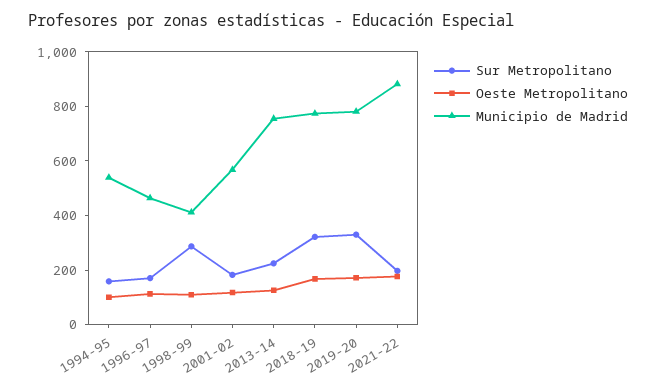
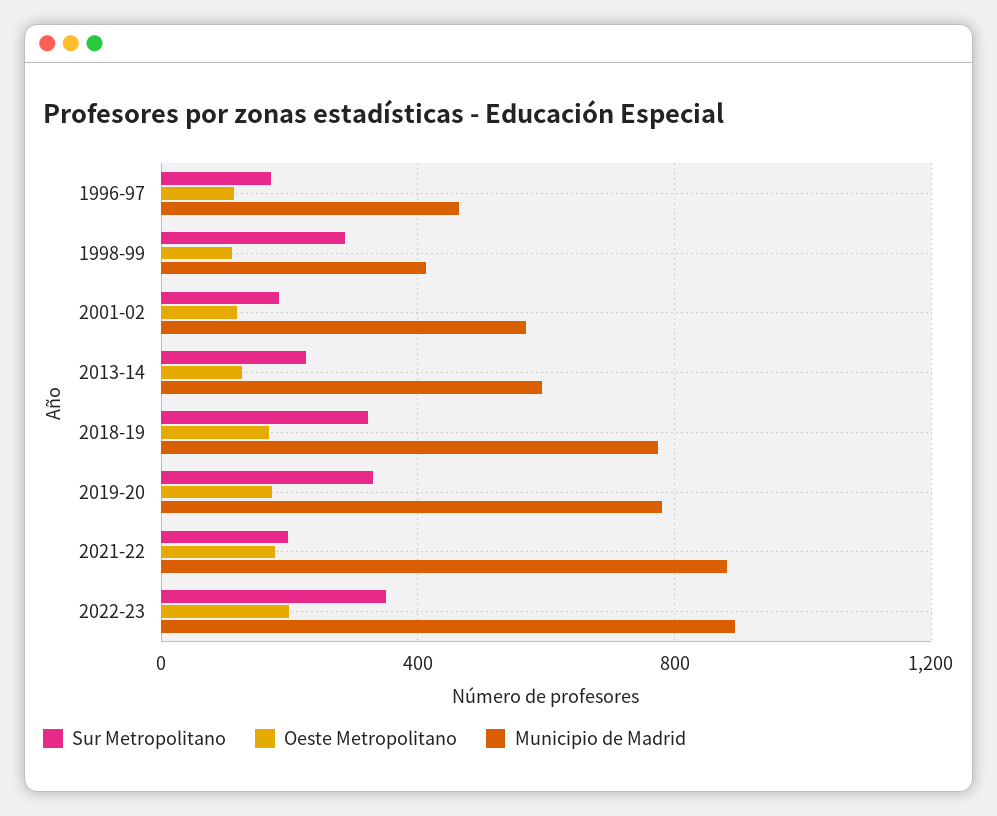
Sur Metropolitano, 1994-95: 150 -> none
Oeste Metropolitano, 1994-95: 100 -> none
Municipio de Madrid, 1994-95: 550 -> none
Municipio de Madrid, 2013-14: 750 -> 600
Sur Metropolitano, 2022-23: none -> 350
Oeste Metropolitano, 2022-23: none -> 200
Municipio de Madrid, 2022-23: none -> 900

